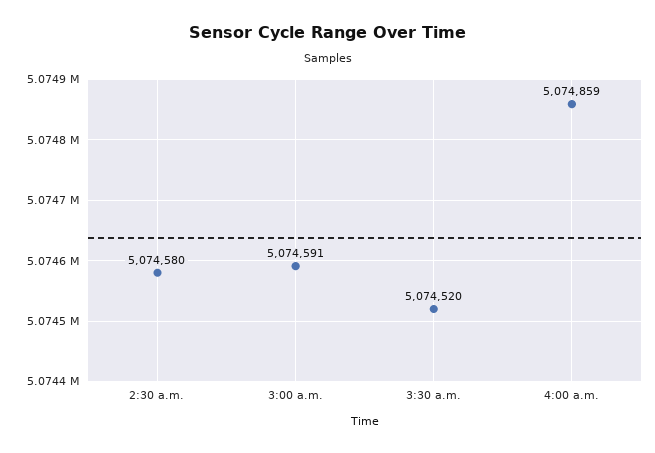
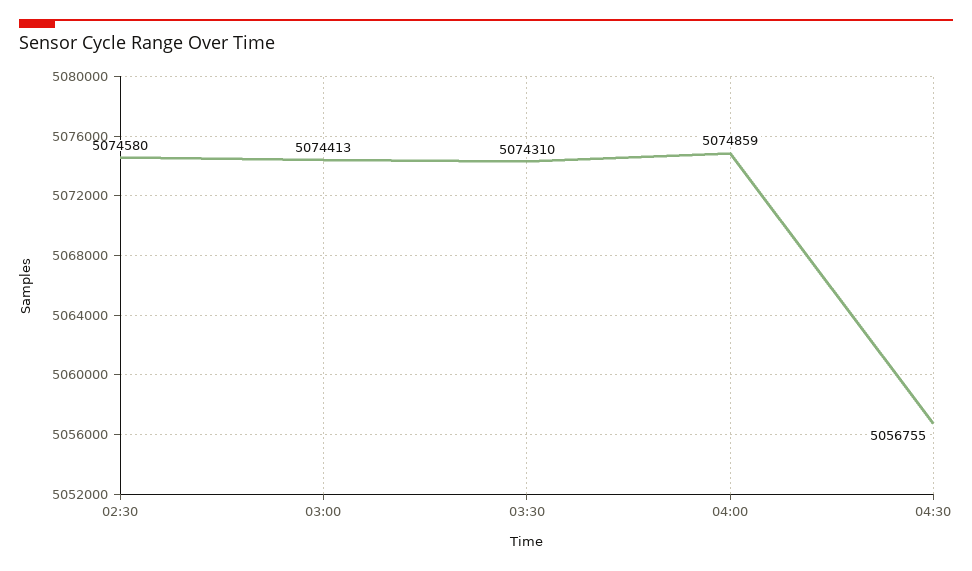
3:00 a.m.: 5074591 -> 5074413
3:30 a.m.: 5074520 -> 5074310
04:30: none -> 5056755

